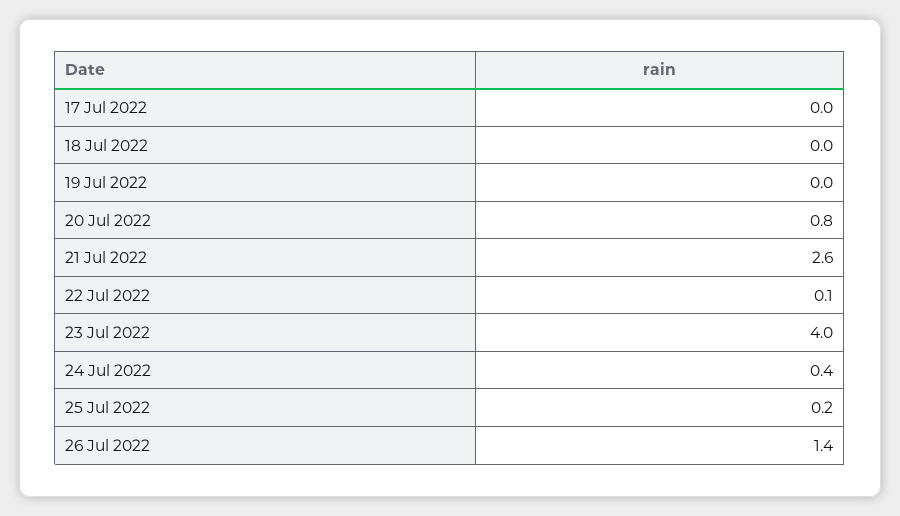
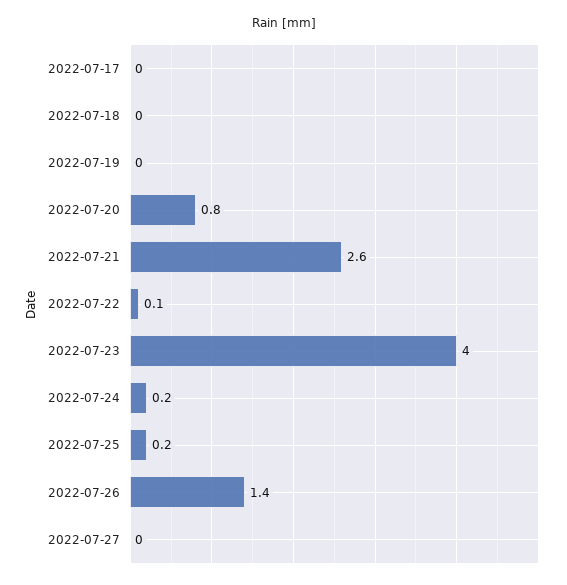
24 Jul 2022: 0.4 -> 0.2
2022-07-27: none -> 0

